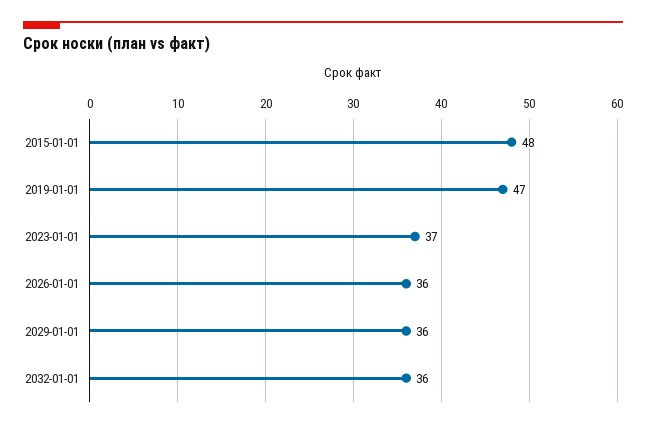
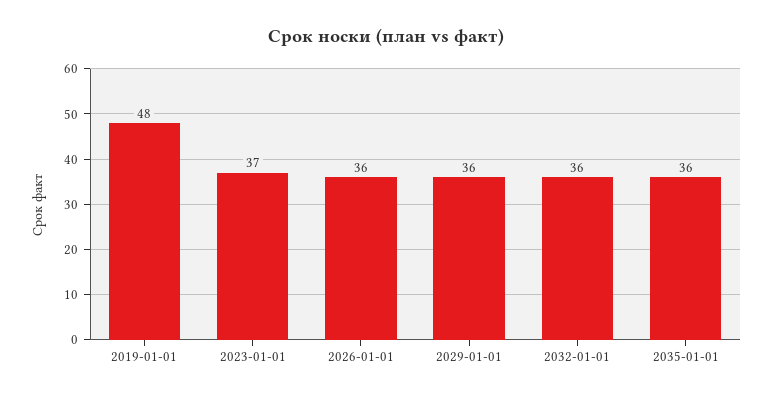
2015-01-01: 48 -> none
2019-01-01: 47 -> 48
2035-01-01: none -> 36

